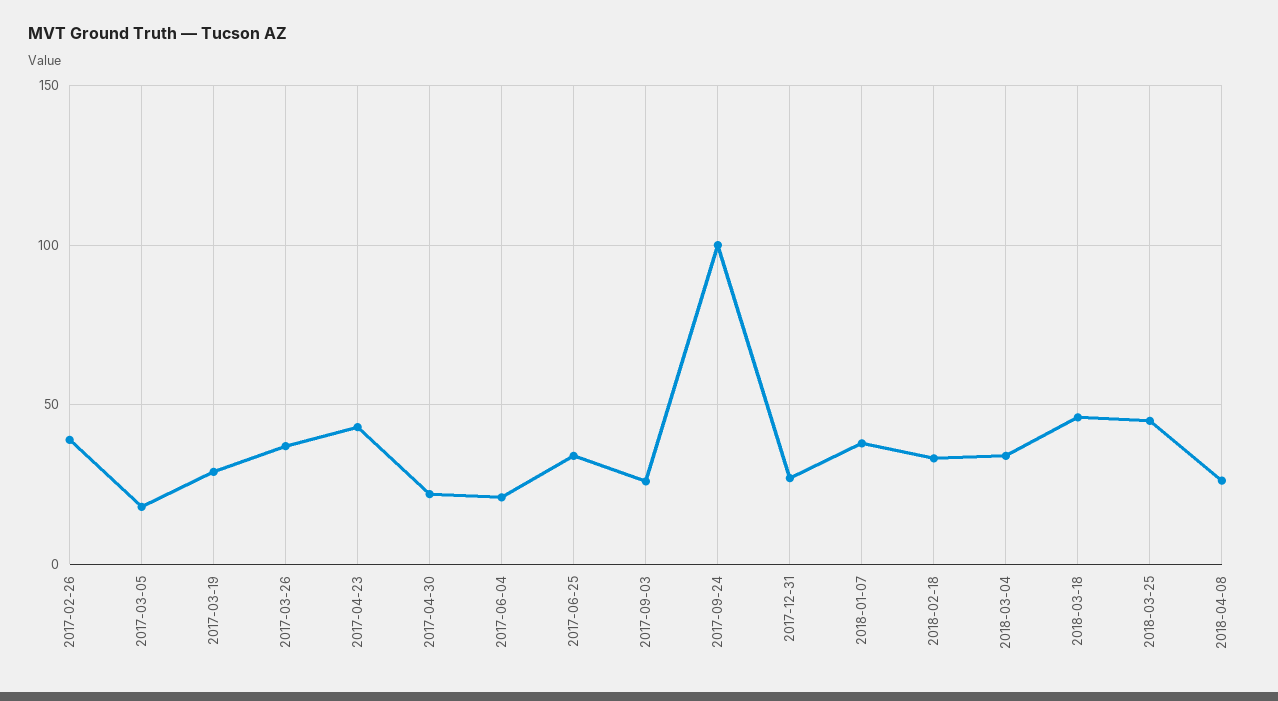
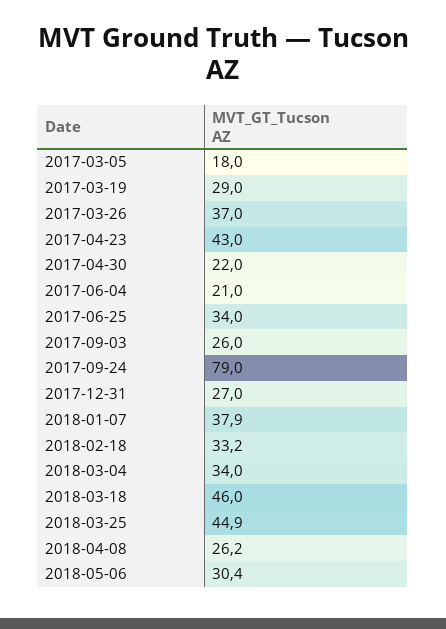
2017-02-26: 40 -> none
2017-09-24: 100 -> 79
2018-05-06: none -> 30.4

